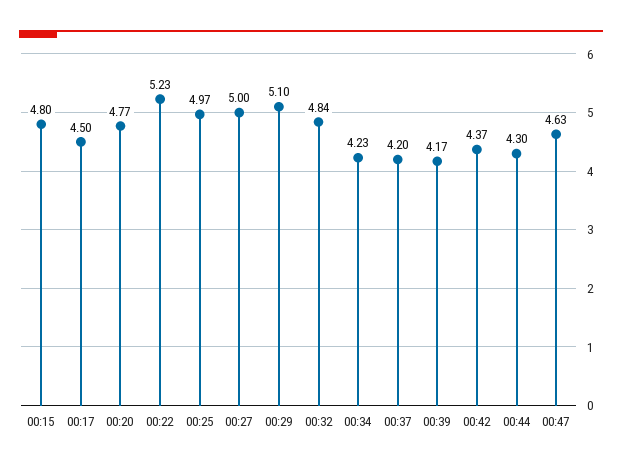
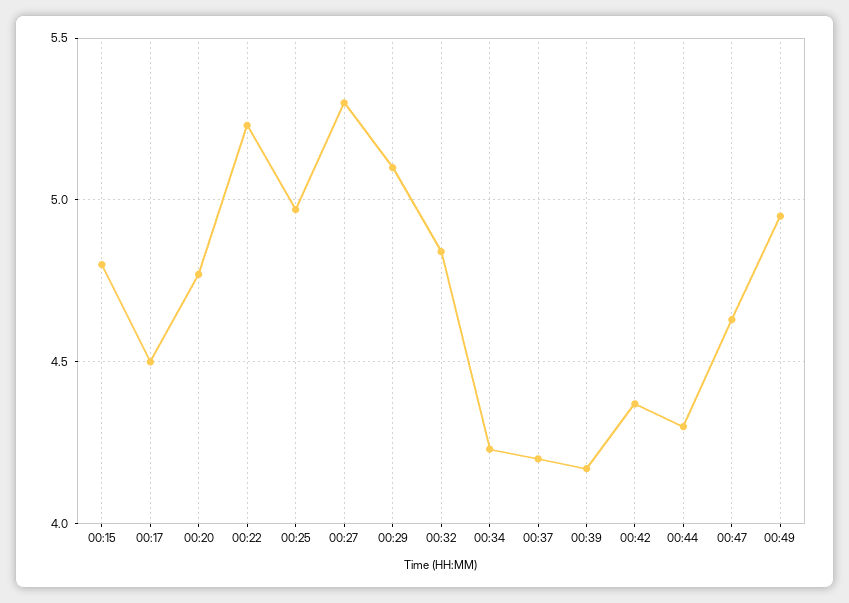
00:27: 5 -> 5.3
00:49: none -> 4.95

